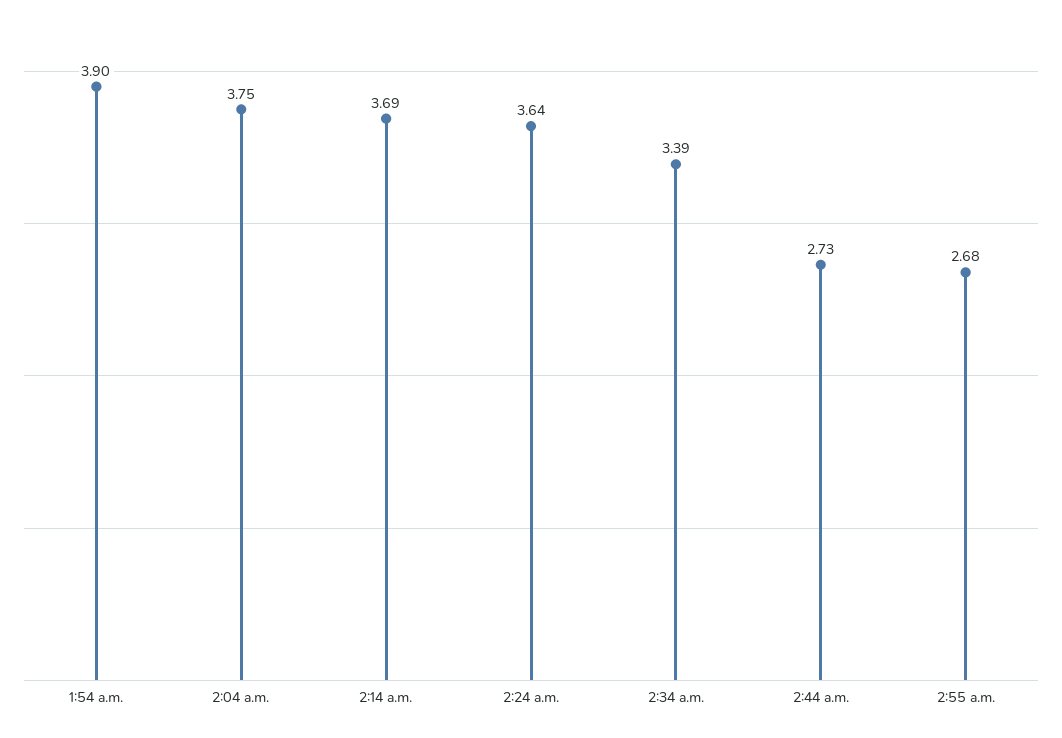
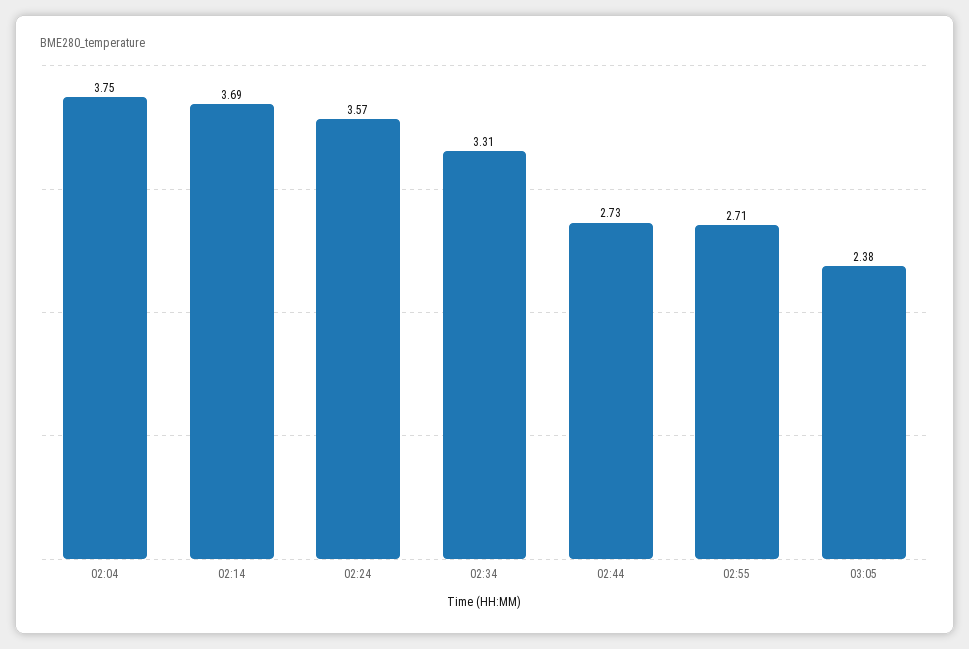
1:54 a.m.: 3.9 -> none
2:24 a.m.: 3.64 -> 3.57
2:34 a.m.: 3.39 -> 3.31
2:55 a.m.: 2.68 -> 2.71
03:05: none -> 2.38

